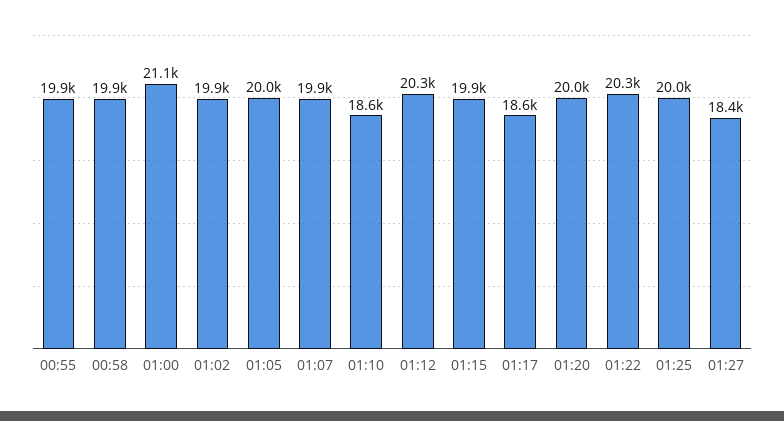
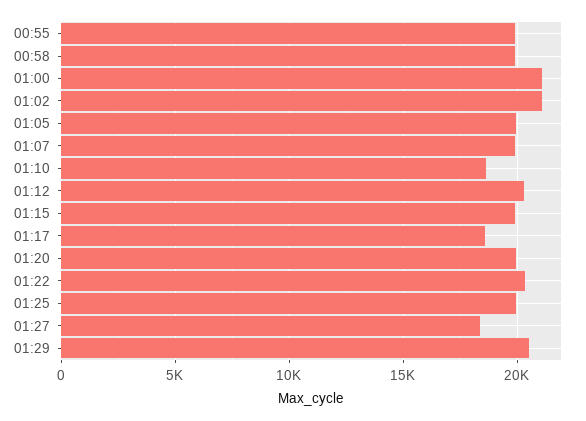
01:02: 19900 -> 21000
01:29: none -> 20500

